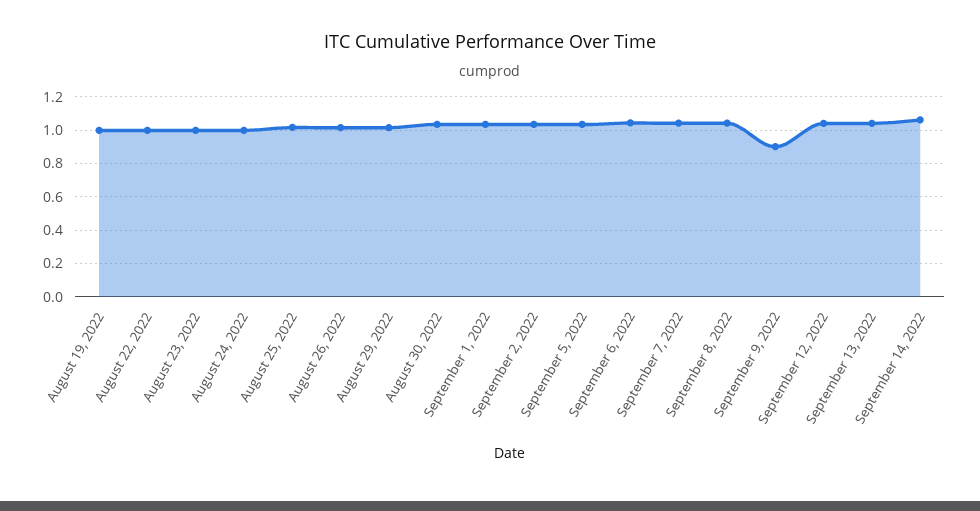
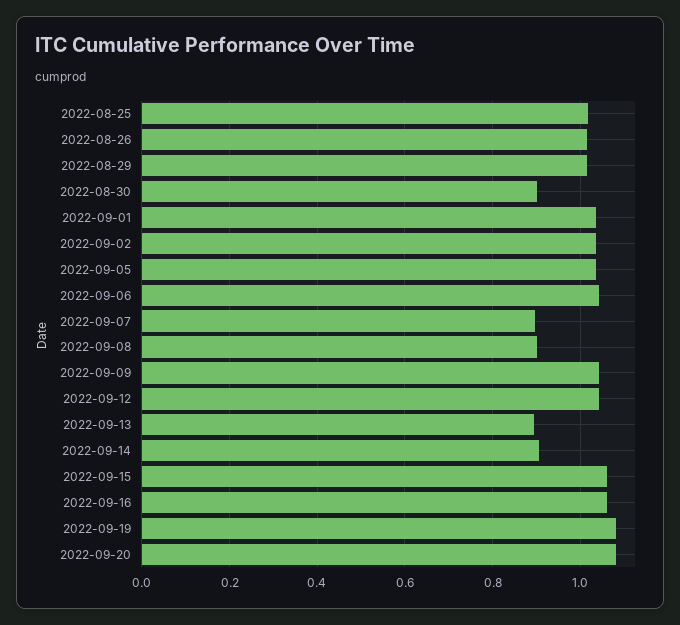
August 19, 2022: 1 -> none
August 22, 2022: 1 -> none
August 23, 2022: 1 -> none
August 24, 2022: 1 -> none
August 30, 2022: 1.05 -> 0.9
September 7, 2022: 1.05 -> 0.9
September 8, 2022: 1.05 -> 0.9
September 9, 2022: 0.9 -> 1.04
September 13, 2022: 1.05 -> 0.9
September 14, 2022: 1.05 -> 0.9
2022-09-15: none -> 1.06
2022-09-16: none -> 1.06
2022-09-19: none -> 1.08
2022-09-20: none -> 1.08

